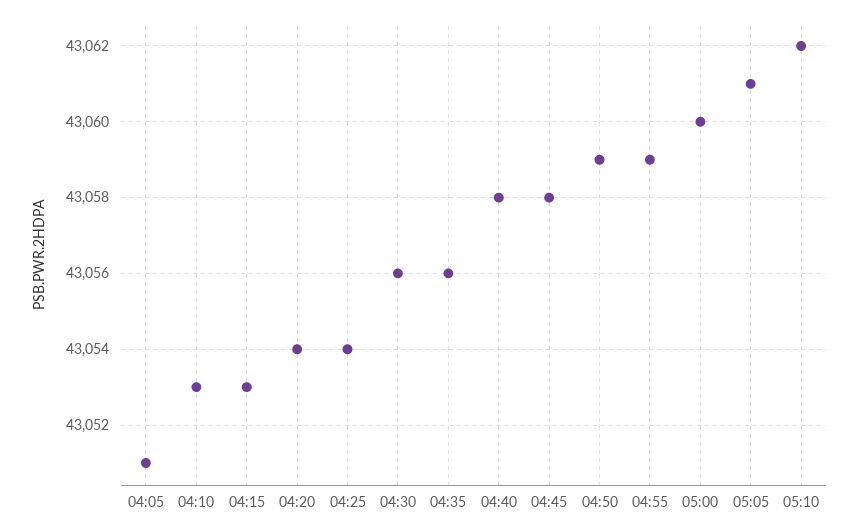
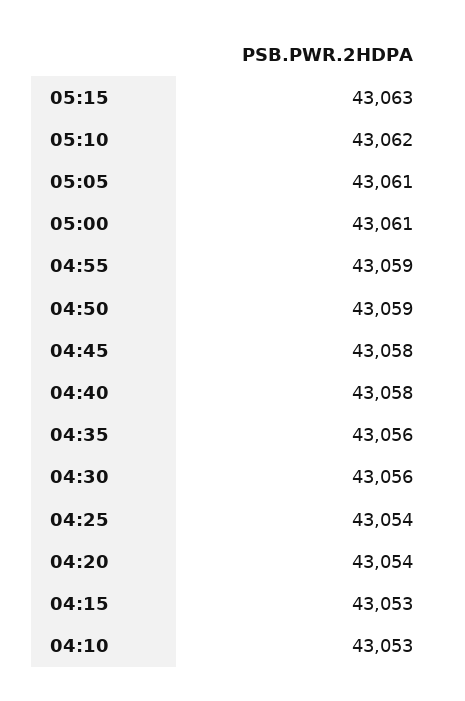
04:05: 43051 -> none
05:00: 43060 -> 43061
05:15: none -> 43063

